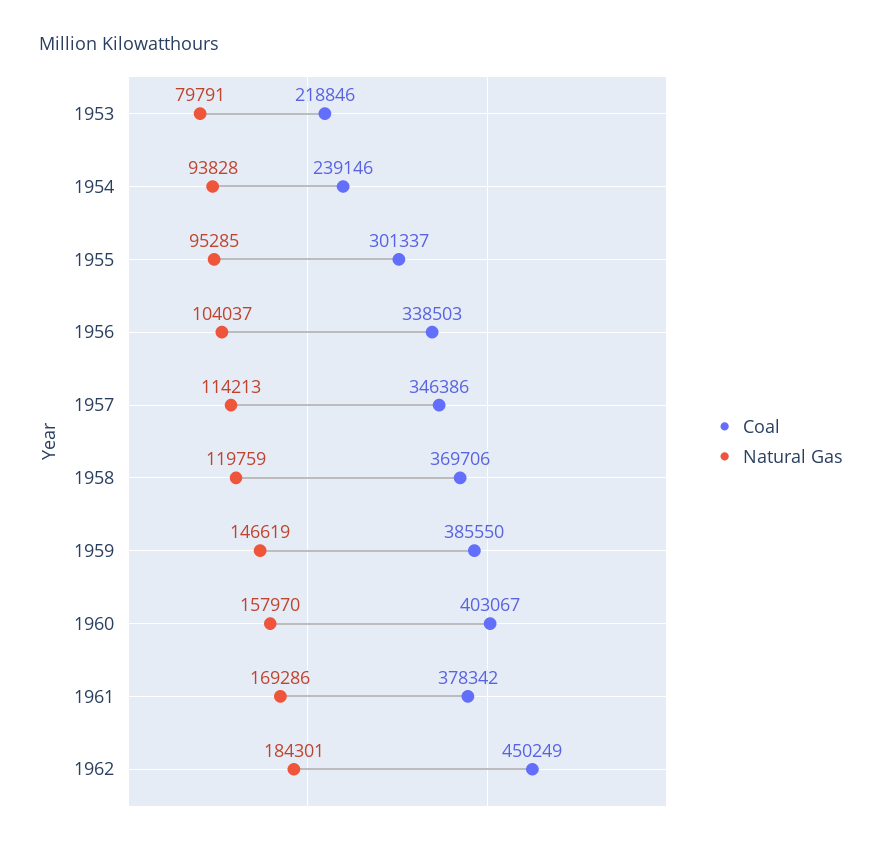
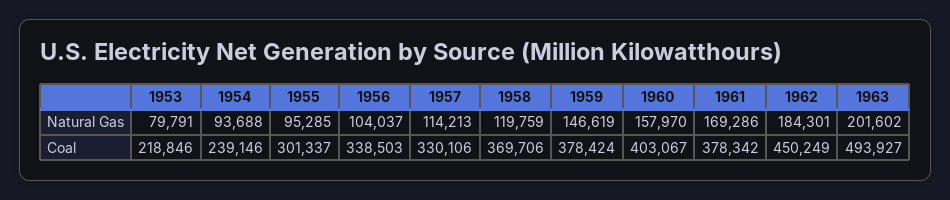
Natural Gas, 1954: 93828 -> 93688
Coal, 1957: 346386 -> 330106
Coal, 1959: 385550 -> 378424
Natural Gas, 1963: none -> 201602
Coal, 1963: none -> 493927

